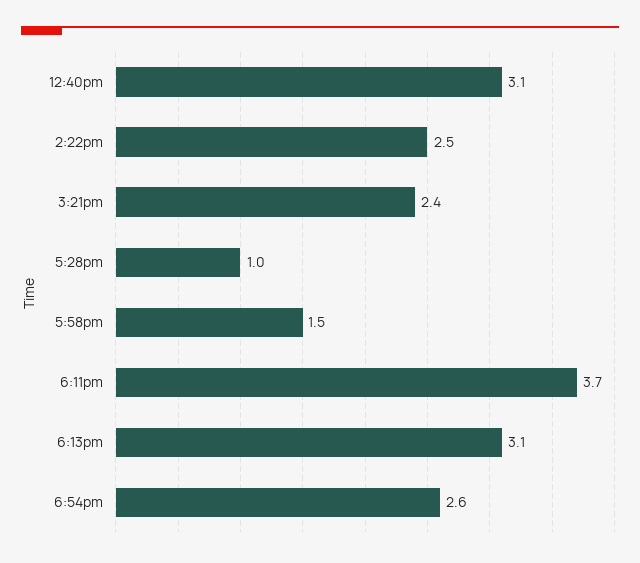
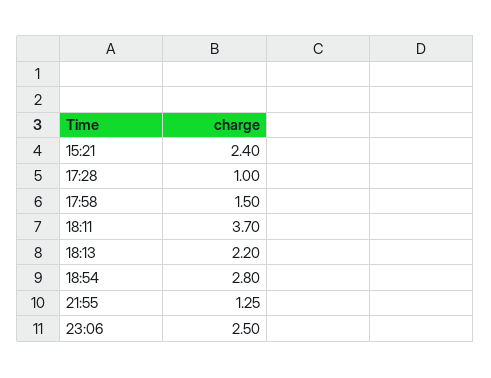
12:40pm: 3.1 -> none
2:22pm: 2.5 -> none
6:13pm: 3.1 -> 2.2
6:54pm: 2.6 -> 2.8
21:55: none -> 1.25
23:06: none -> 2.5

